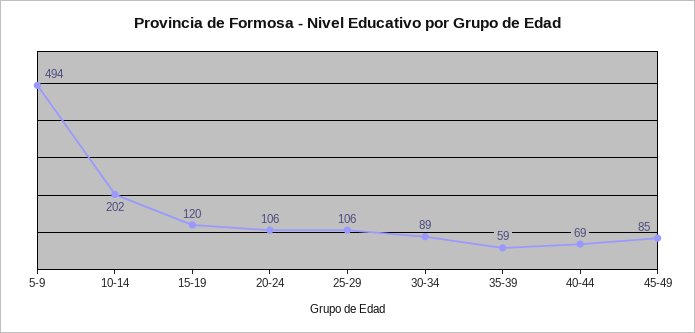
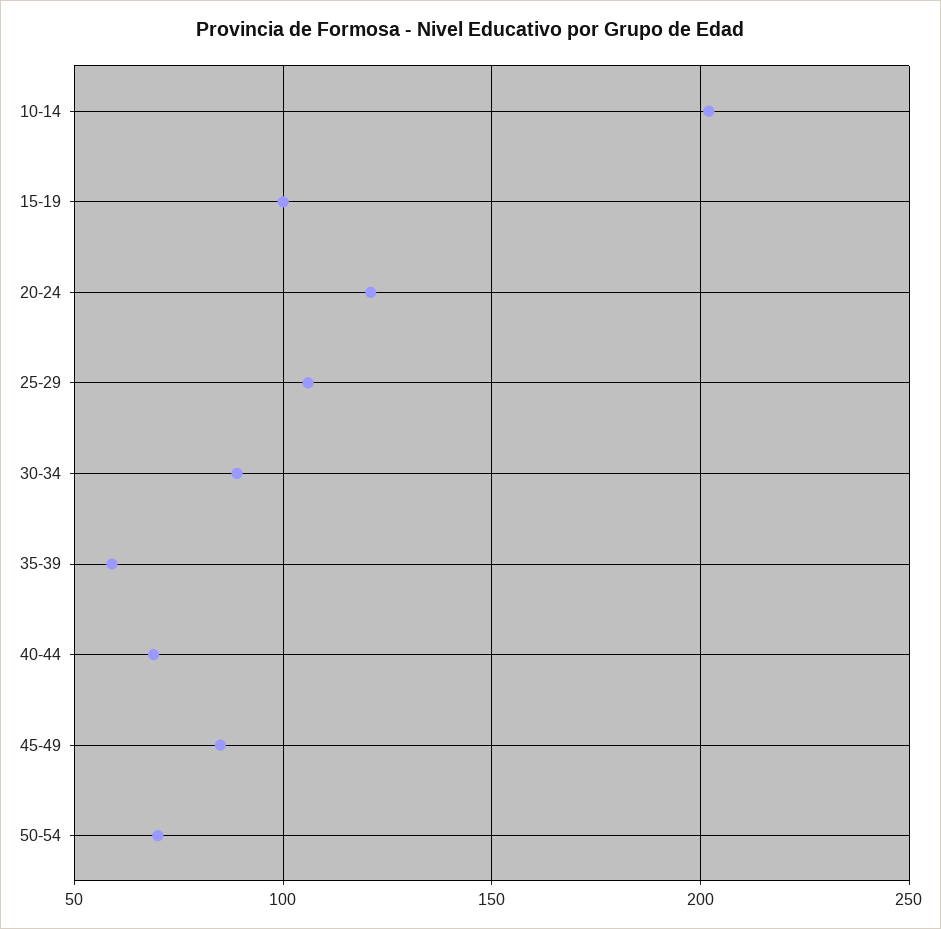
5-9: 494 -> none
15-19: 120 -> 100
20-24: 106 -> 120
50-54: none -> 70

